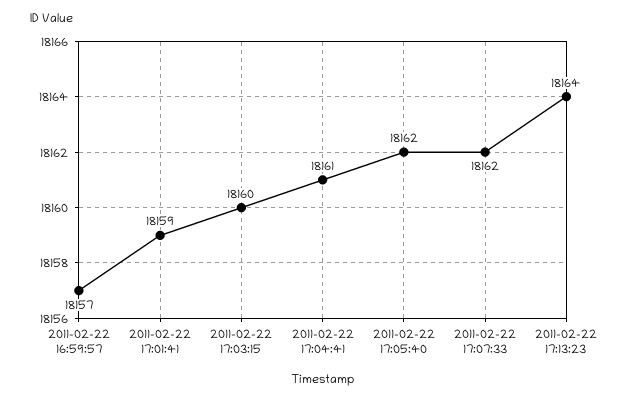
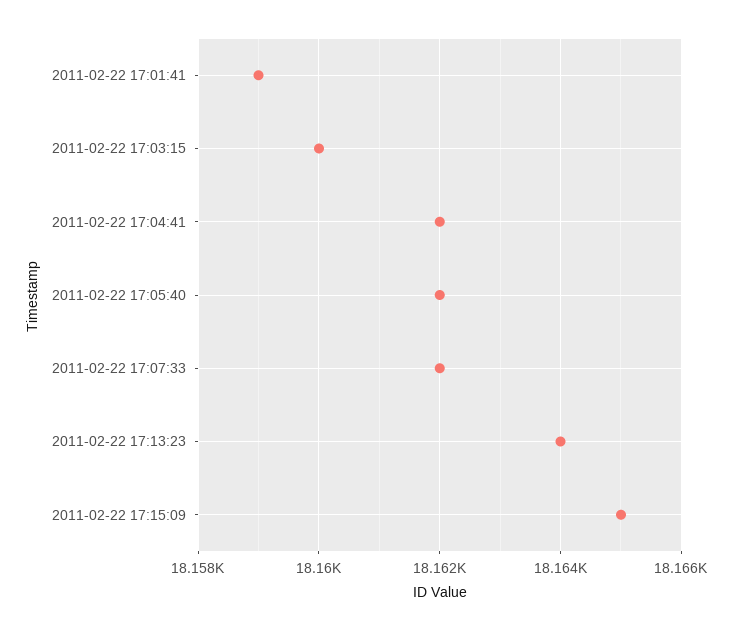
2011-02-22 16:59:57: 18157 -> none
2011-02-22 17:04:41: 18161 -> 18162
2011-02-22 17:15:09: none -> 18165

